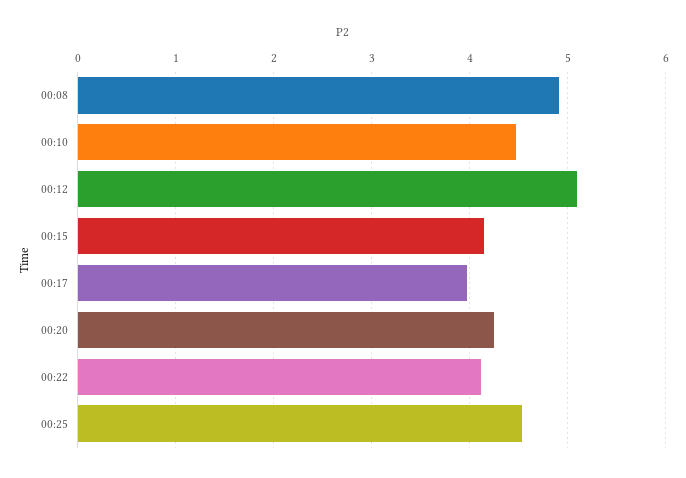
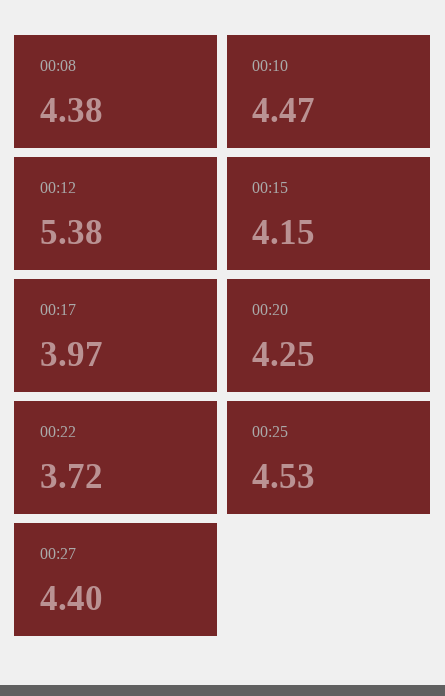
00:08: 4.9 -> 4.38
00:12: 5.1 -> 5.38
00:22: 4.1 -> 3.72
00:27: none -> 4.4

